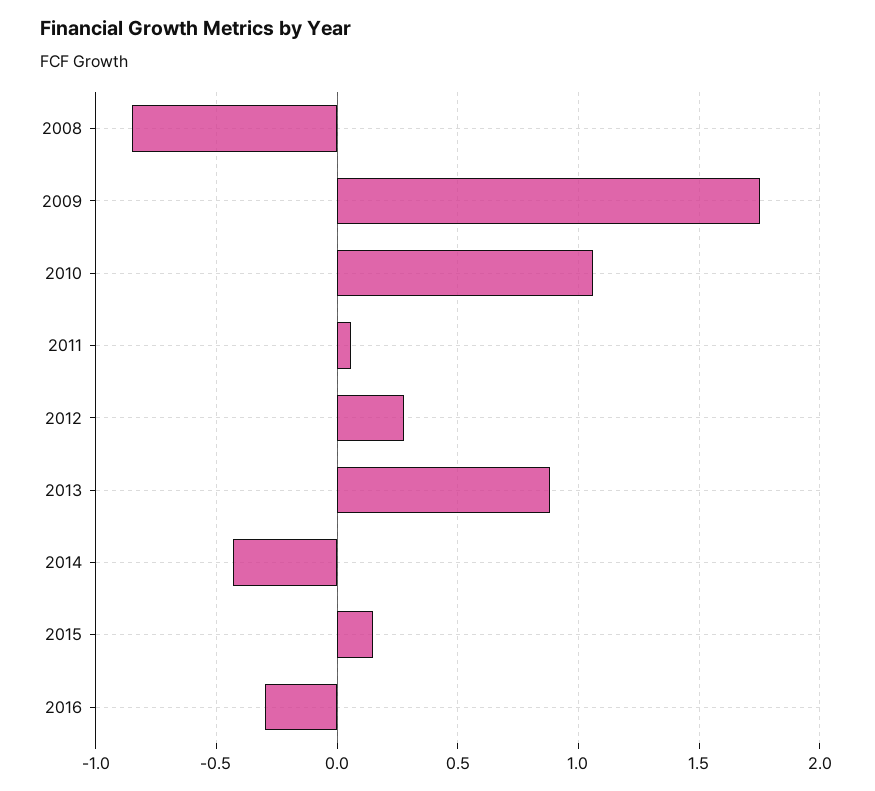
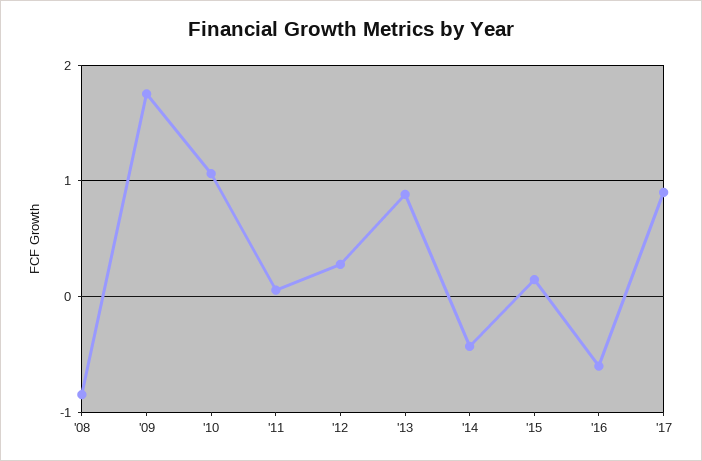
2016: -0.3 -> -0.6
'17: none -> 0.9

